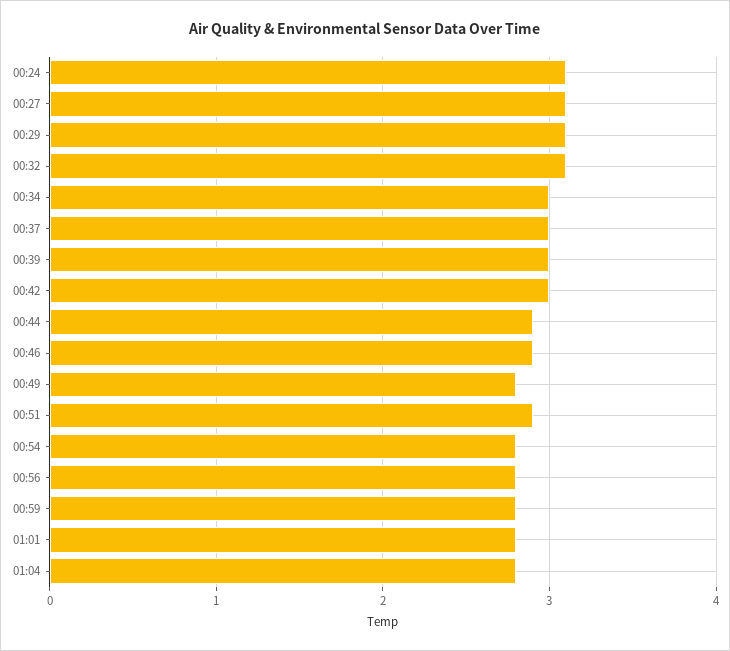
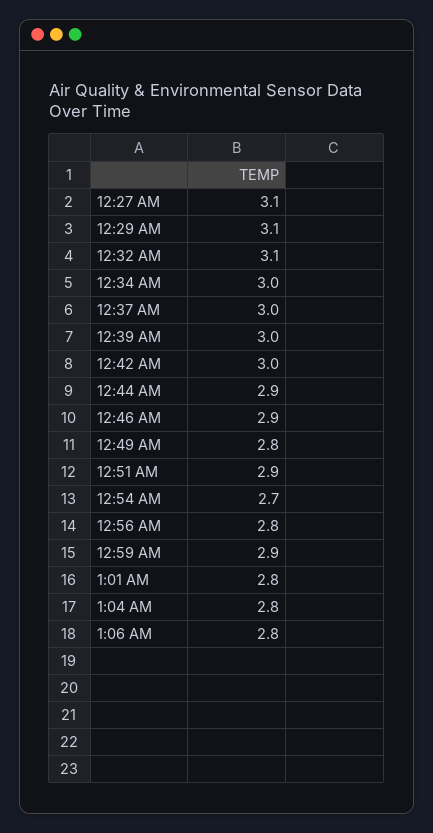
00:24: 3.1 -> none
00:54: 2.8 -> 2.7
00:59: 2.8 -> 2.9
1:06 AM: none -> 2.8

